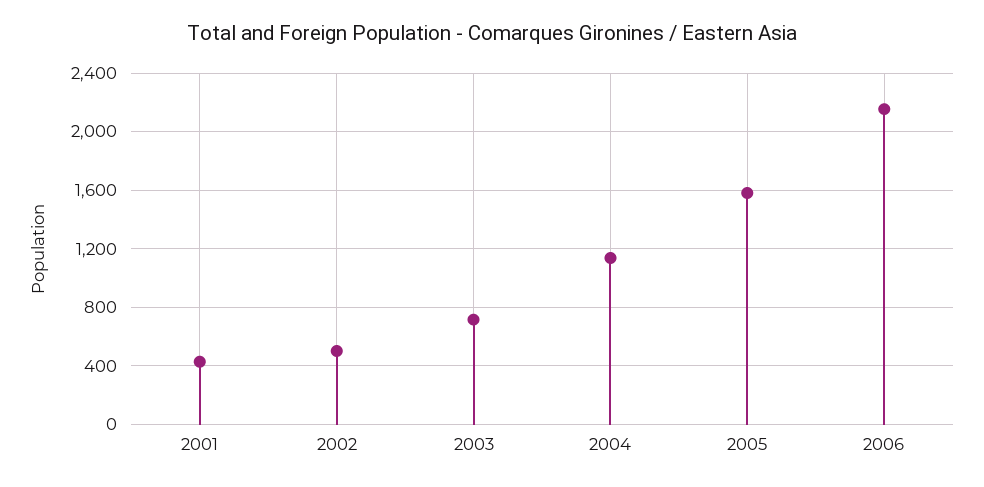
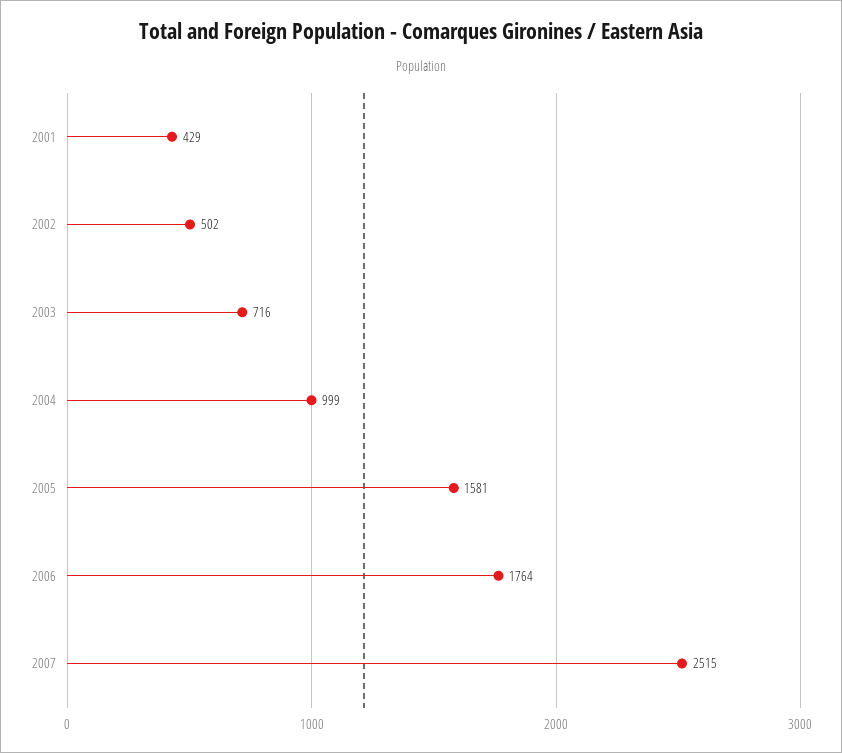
2004: 1150 -> 999
2006: 2150 -> 1764
2007: none -> 2515

